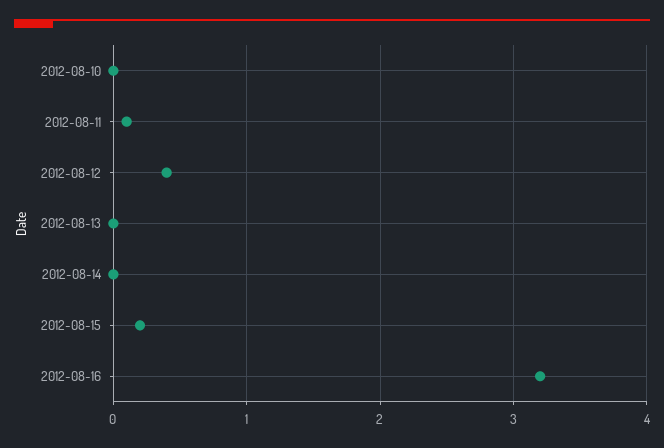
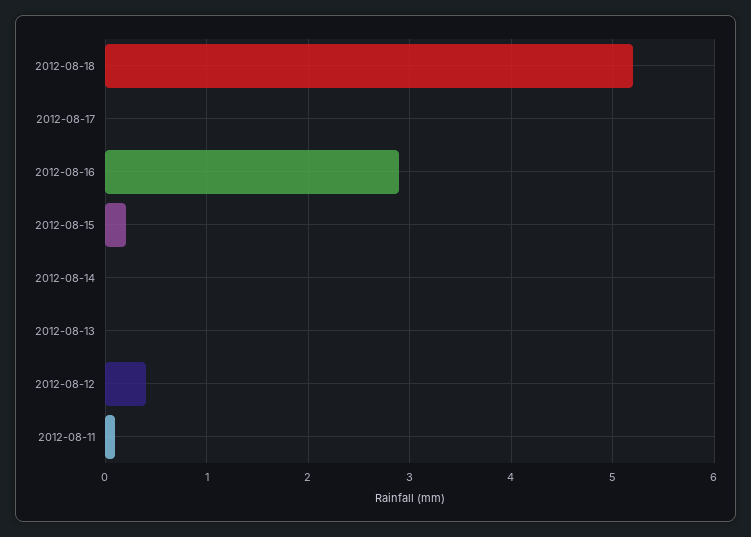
2012-08-10: 0 -> none
2012-08-16: 3.2 -> 2.9
2012-08-18: none -> 5.2
2012-08-17: none -> 0

